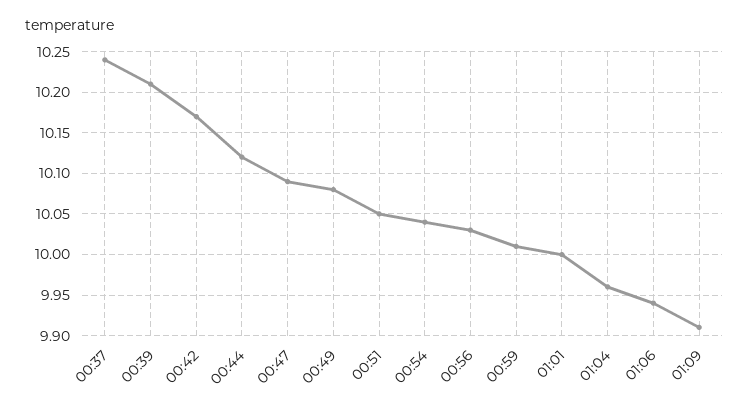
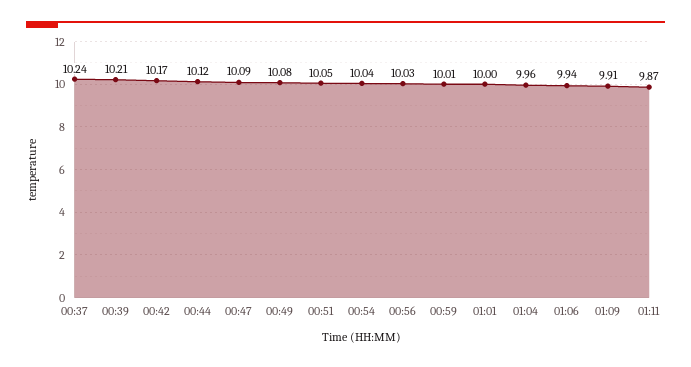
01:11: none -> 9.87

